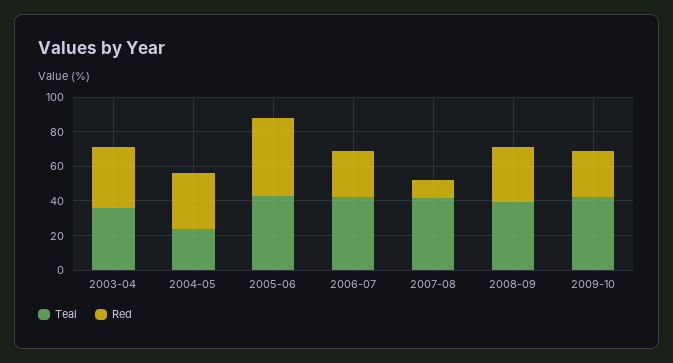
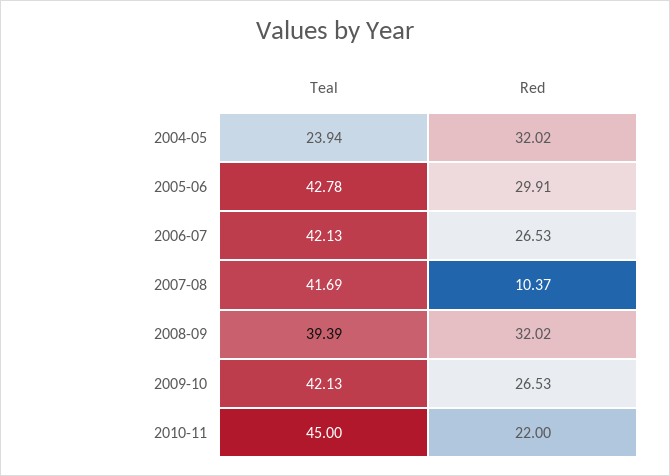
Teal, 2003-04: 35 -> none
Red, 2003-04: 35 -> none
Red, 2005-06: 45 -> 29.91
Teal, 2010-11: none -> 45
Red, 2010-11: none -> 22

